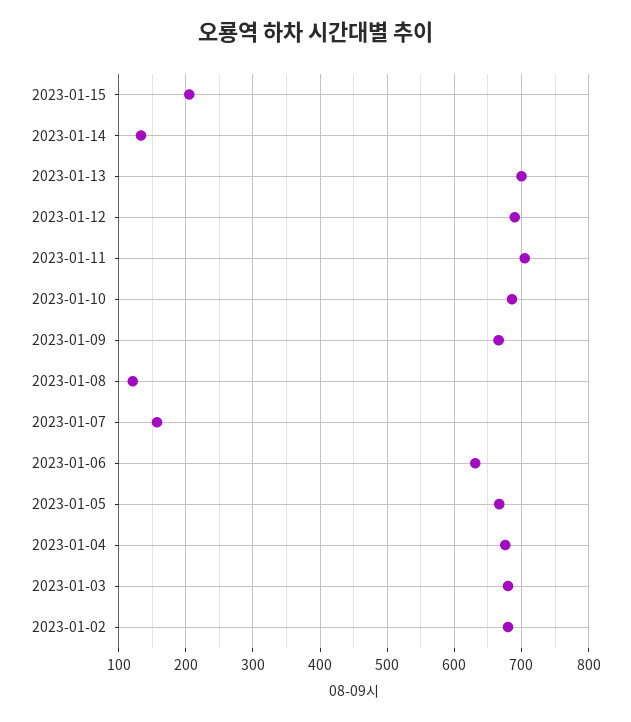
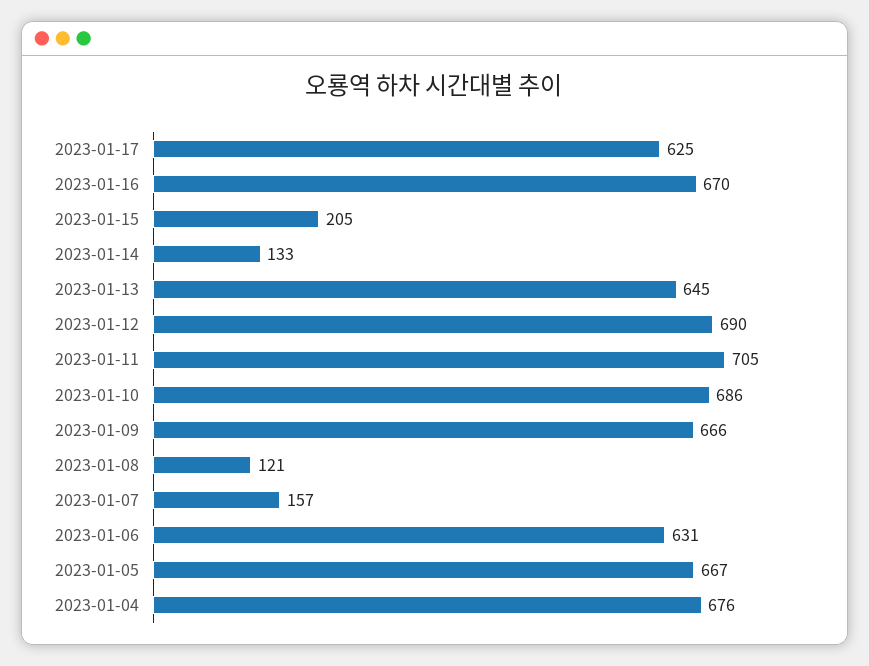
2023-01-13: 700 -> 645
2023-01-03: 680 -> none
2023-01-02: 680 -> none
2023-01-17: none -> 625
2023-01-16: none -> 670

